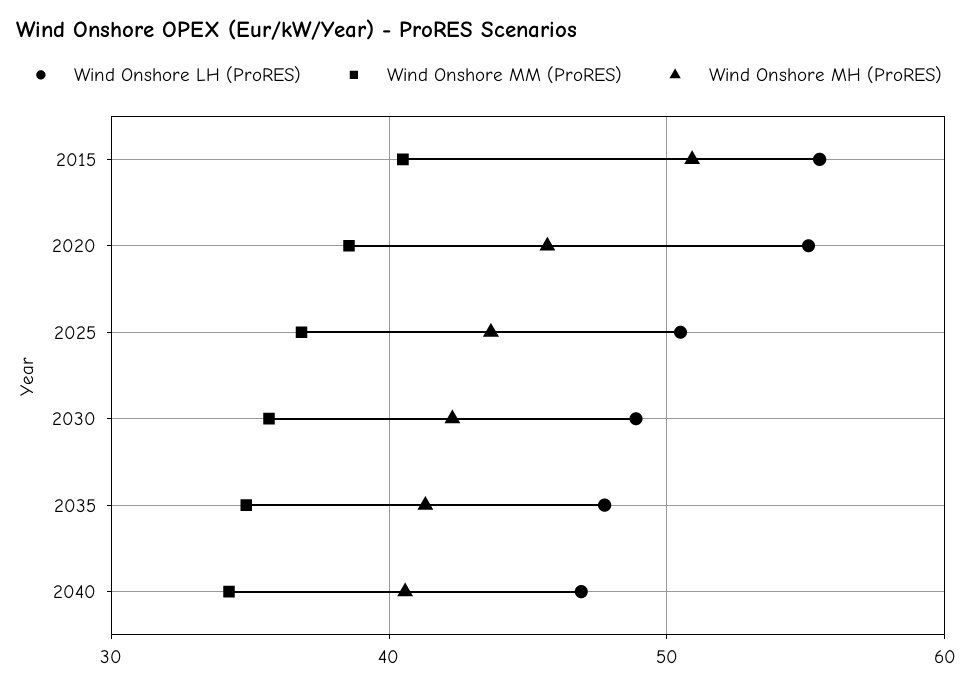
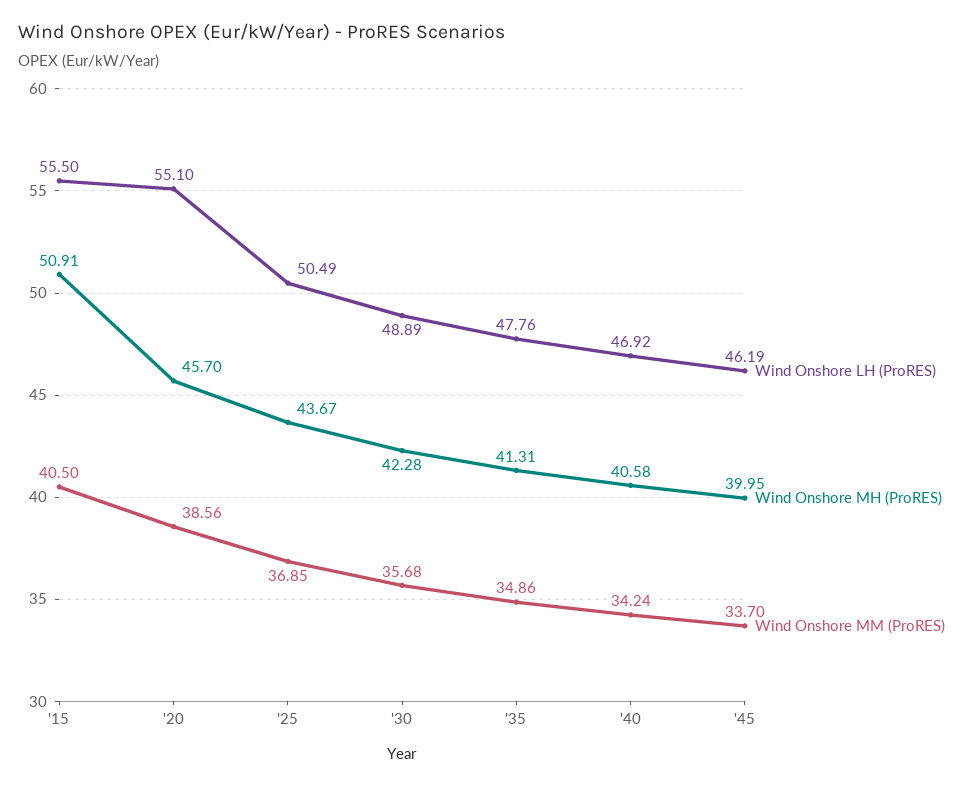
Wind Onshore LH (ProRES), '45: none -> 46.19
Wind Onshore MH (ProRES), '45: none -> 39.95
Wind Onshore MM (ProRES), '45: none -> 33.7

